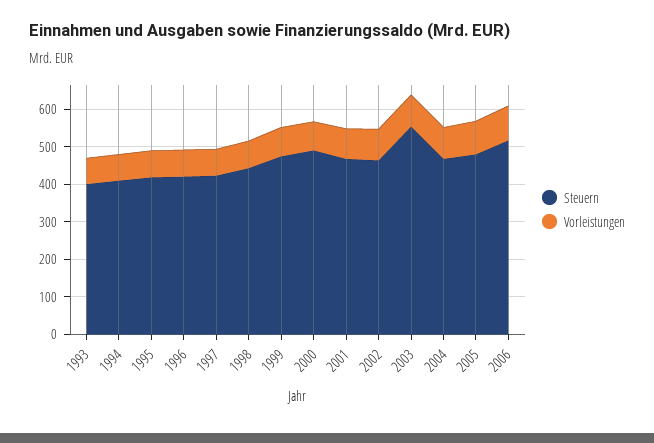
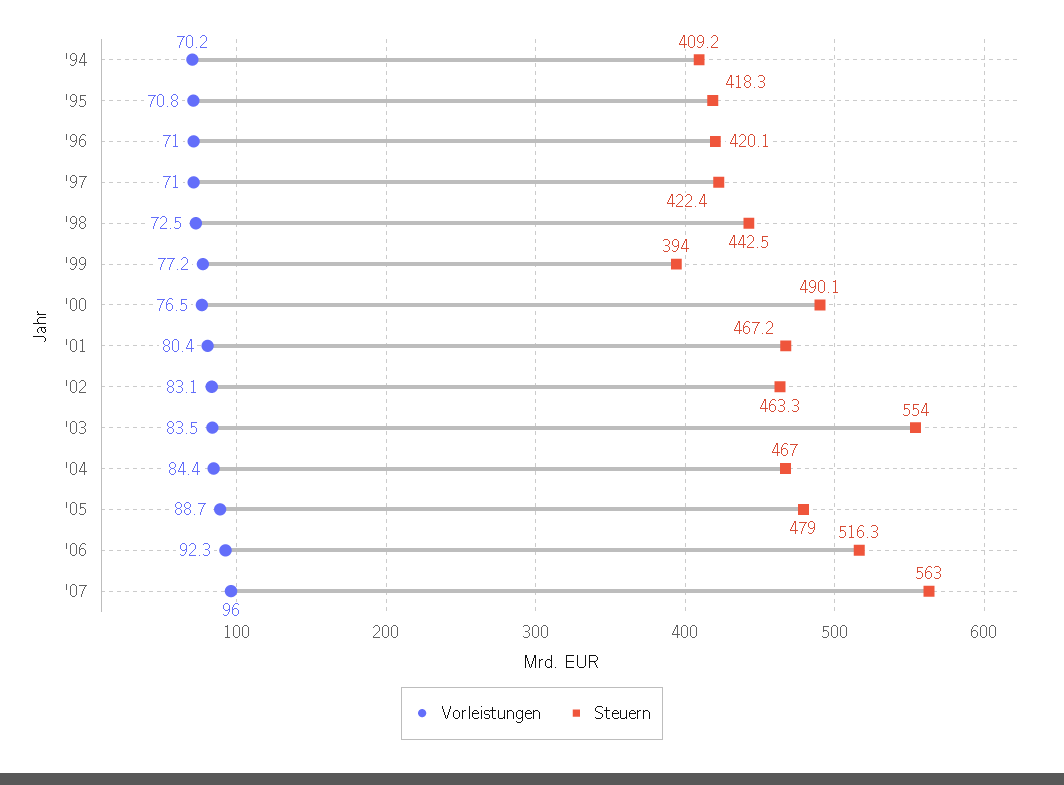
Steuern, 1993: 400 -> none
Vorleistungen, 1993: 75 -> none
Steuern, 1999: 475 -> 394
Vorleistungen, '07: none -> 96
Steuern, '07: none -> 563

